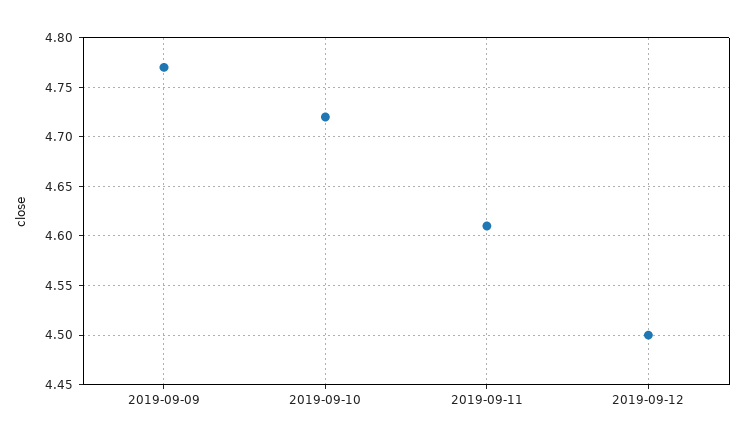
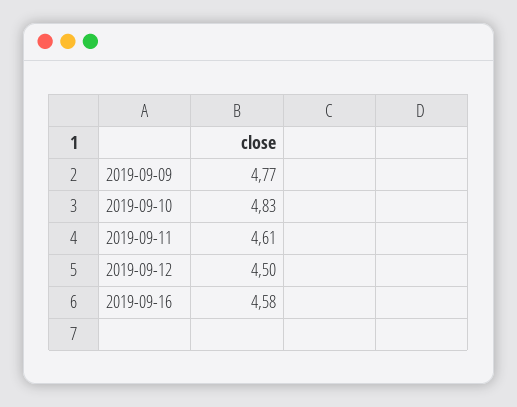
2019-09-10: 4.72 -> 4.83
2019-09-16: none -> 4.58

